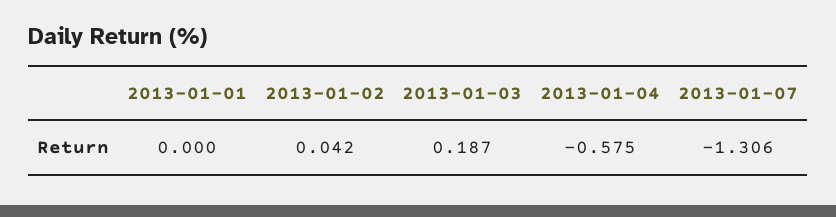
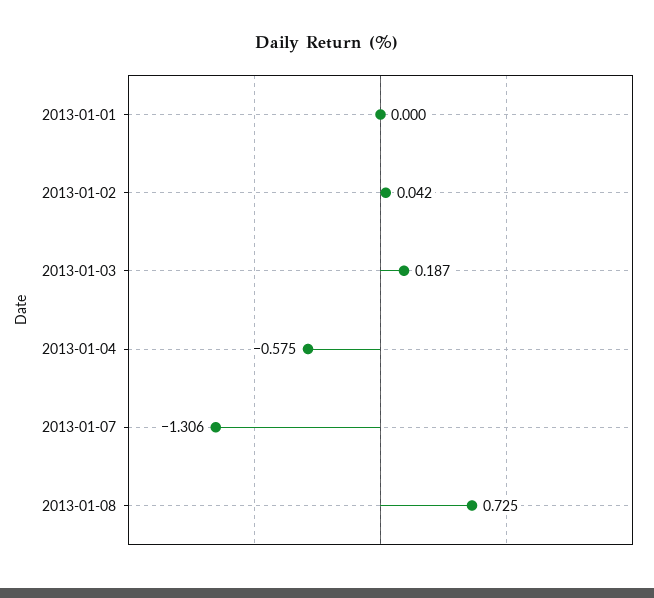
2013-01-08: none -> 0.725

